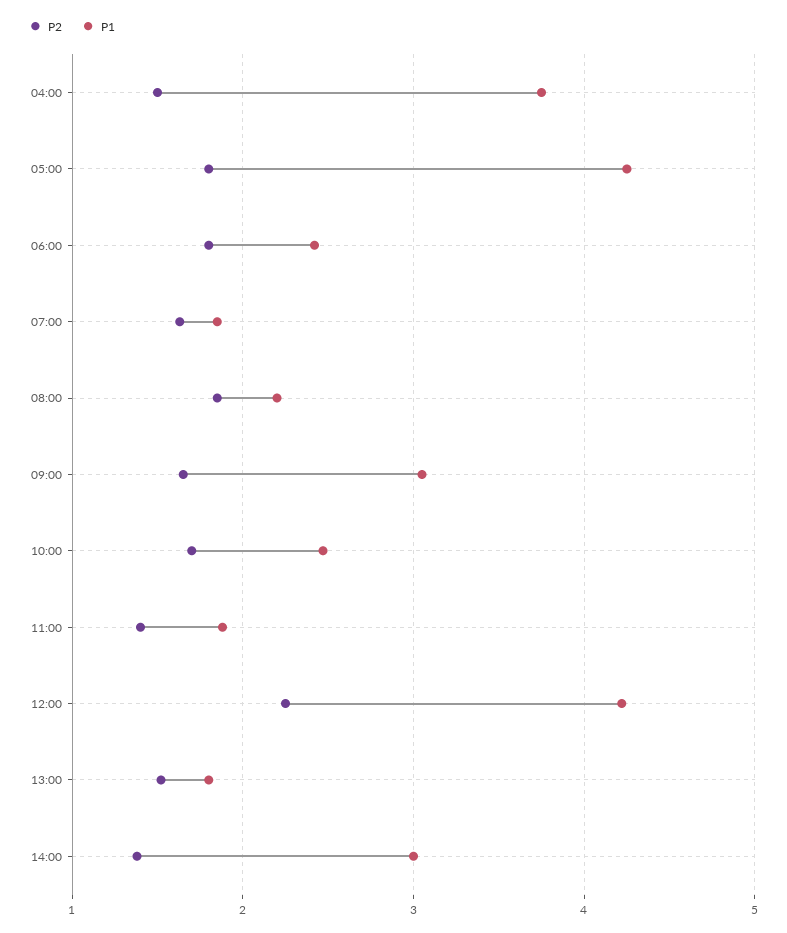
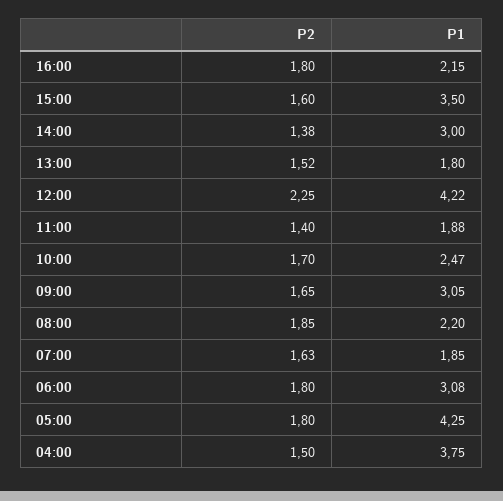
P1, 06:00: 2.4 -> 3.08
P2, 16:00: none -> 1.8
P1, 16:00: none -> 2.15
P2, 15:00: none -> 1.6
P1, 15:00: none -> 3.5

